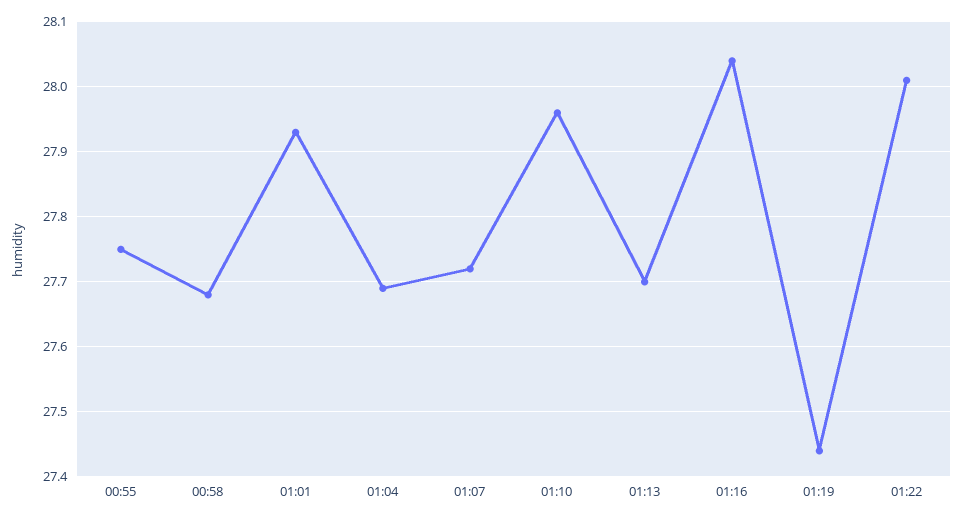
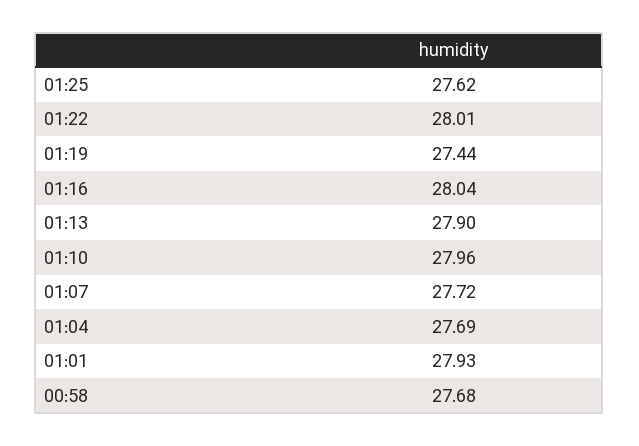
00:55: 27.75 -> none
01:13: 27.7 -> 27.9
01:25: none -> 27.62

